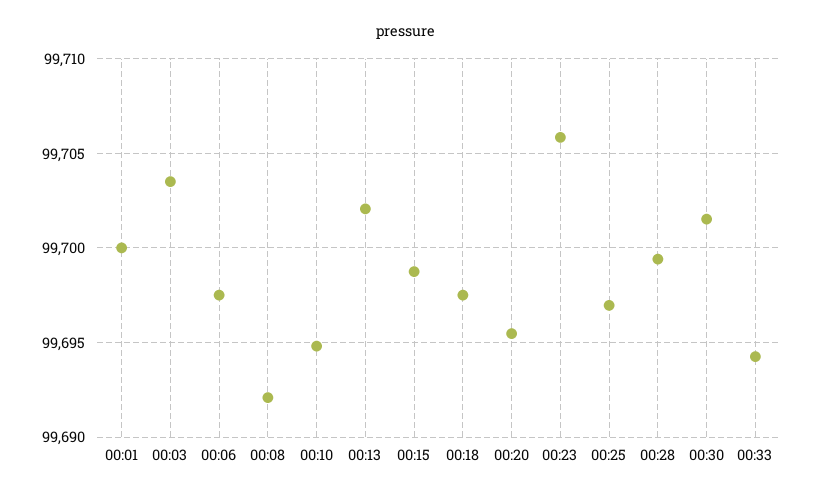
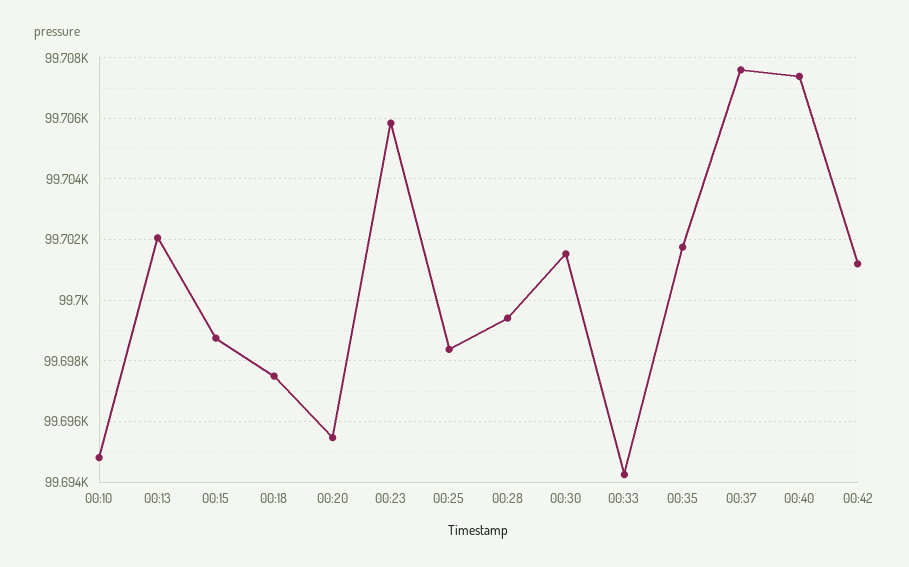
00:01: 99700 -> none
00:03: 99703.5 -> none
00:06: 99697.5 -> none
00:08: 99692 -> none
00:25: 99697 -> 99698.4
00:35: none -> 99701.8
00:37: none -> 99707.6
00:40: none -> 99707.4
00:42: none -> 99701.2

